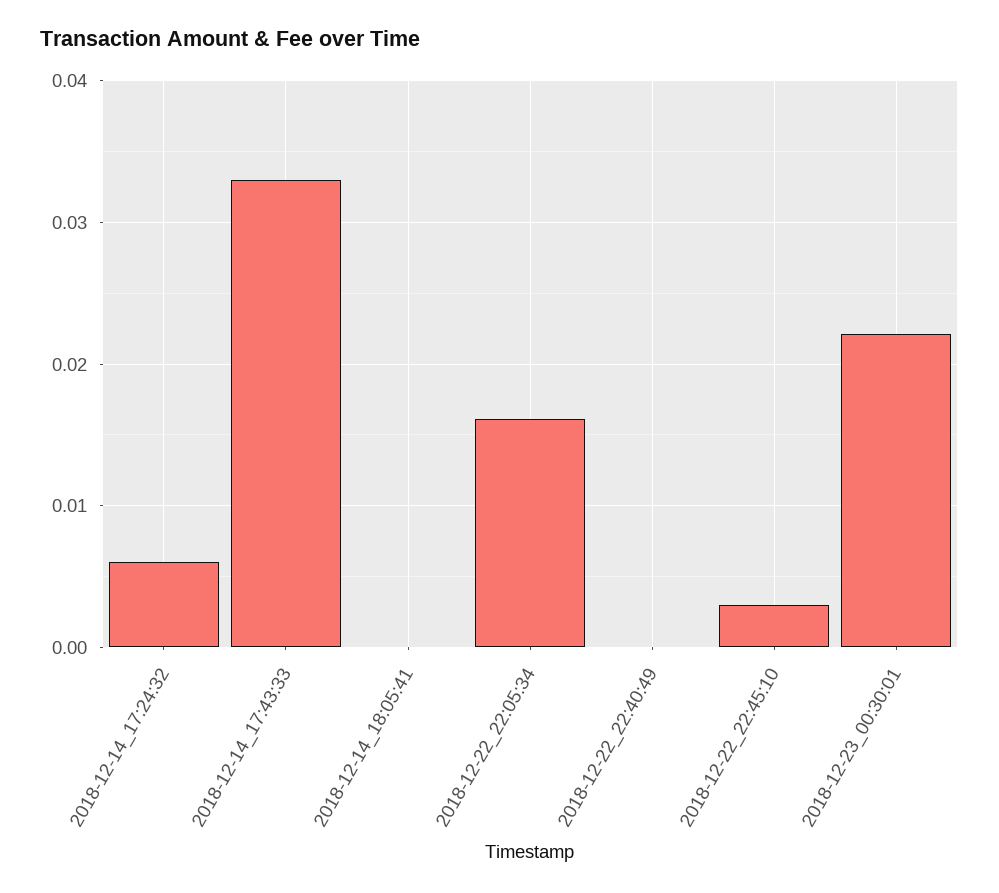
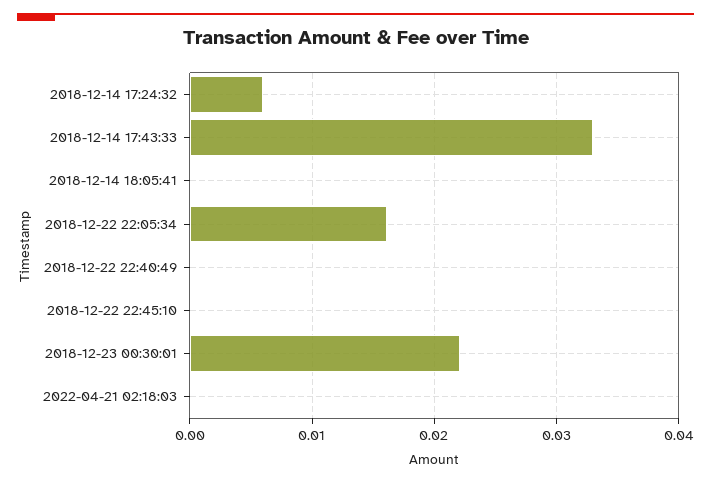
2018-12-22_22:45:10: 0.003 -> 0
2022-04-21 02:18:03: none -> 0

